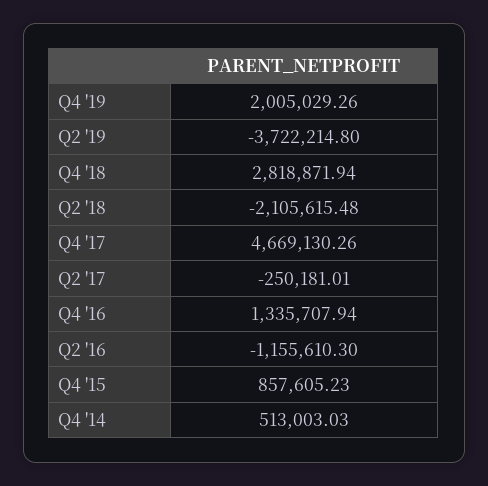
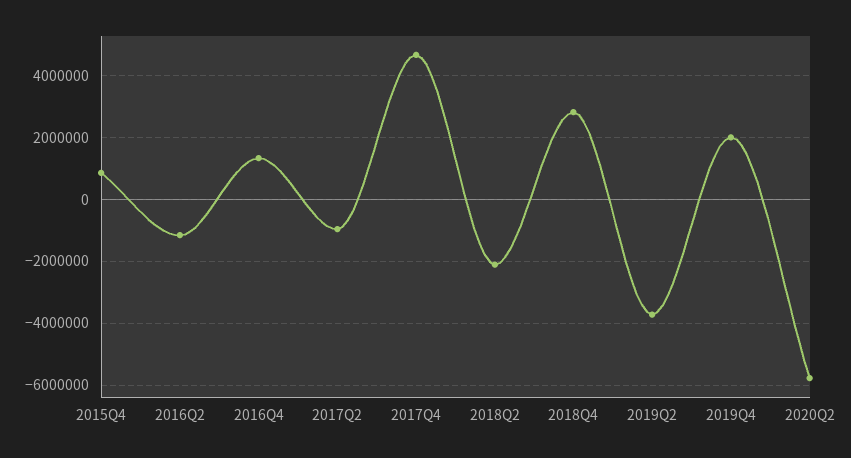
Q2 '17: -250181.01 -> -1000000
Q4 '14: 513003.03 -> none
2020Q2: none -> -5800000

